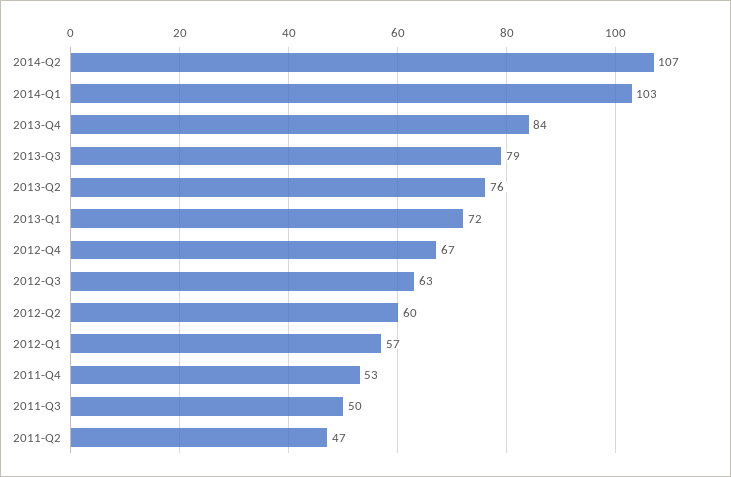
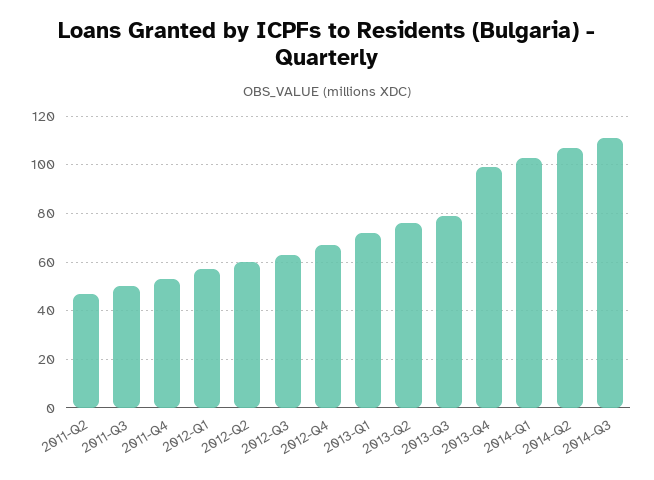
2013-Q4: 84 -> 100
2014-Q3: none -> 110

